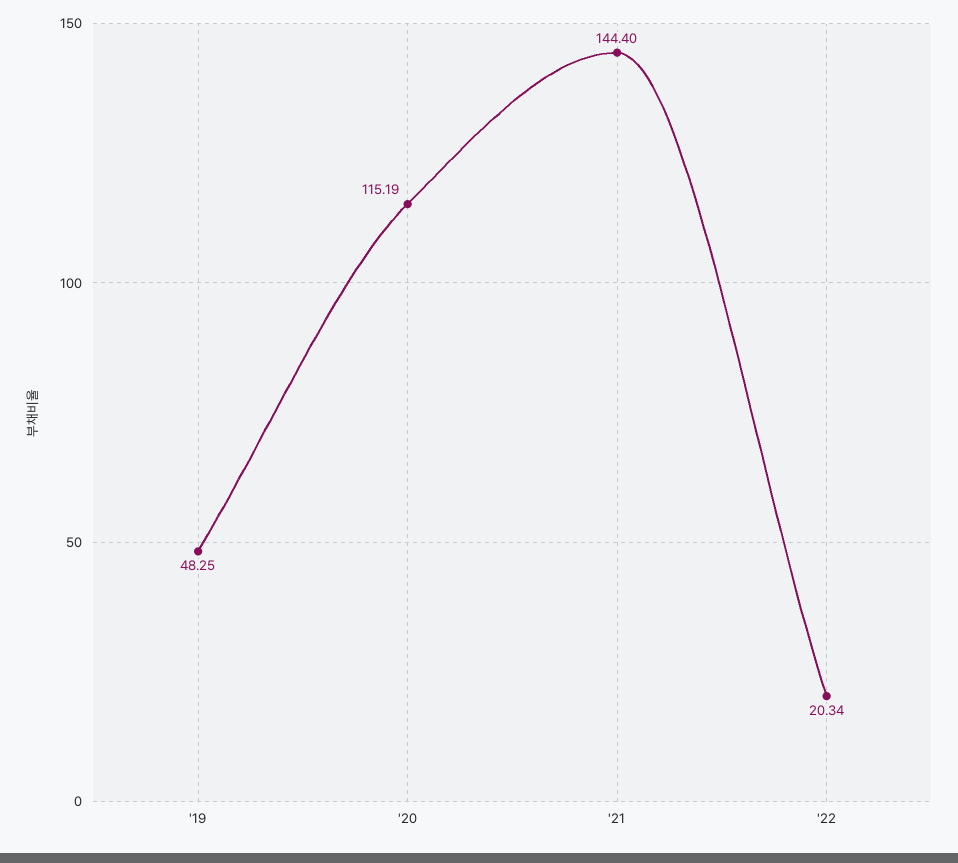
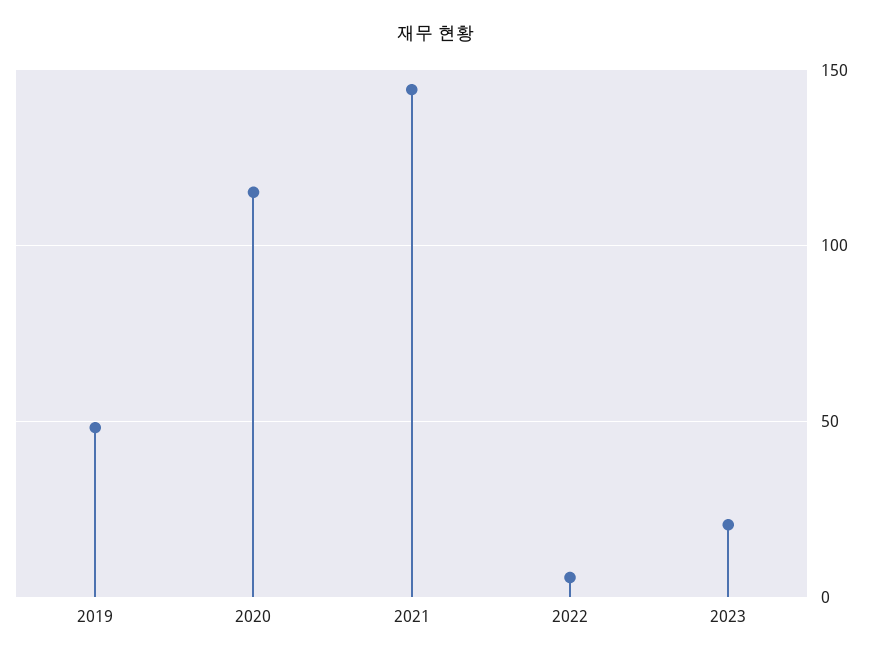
'22: 20.34 -> 5
2023: none -> 20

